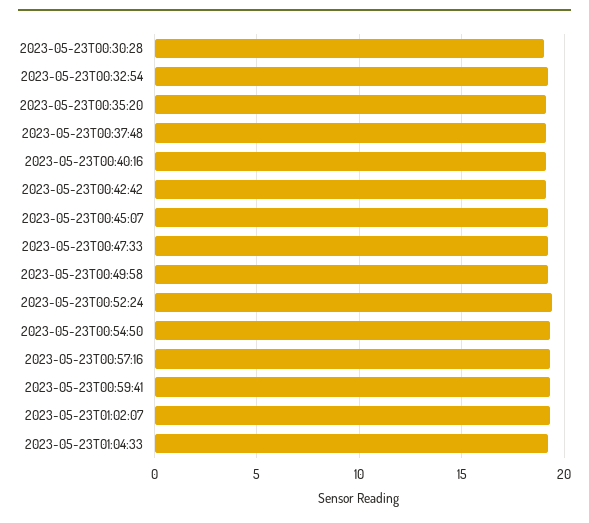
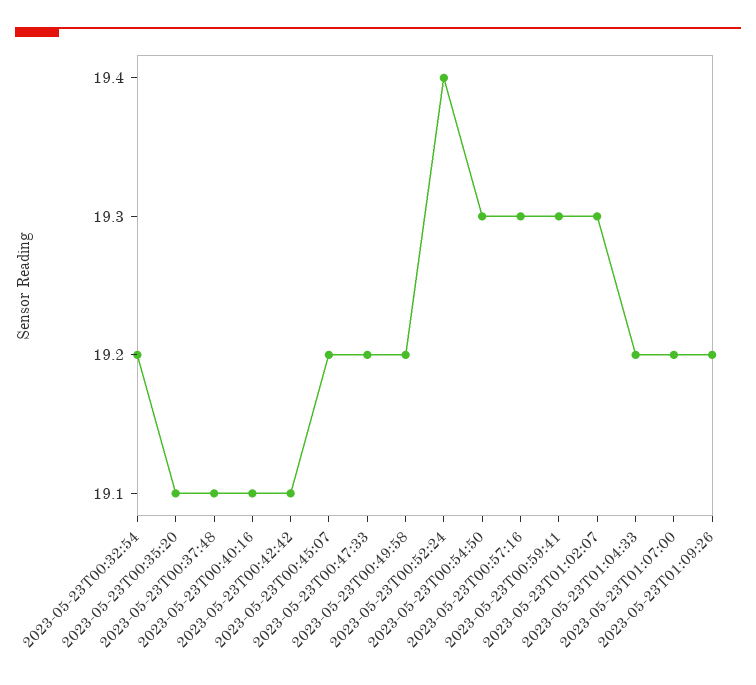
2023-05-23T00:30:28: 19 -> none
2023-05-23T01:07:00: none -> 19.2
2023-05-23T01:09:26: none -> 19.2

